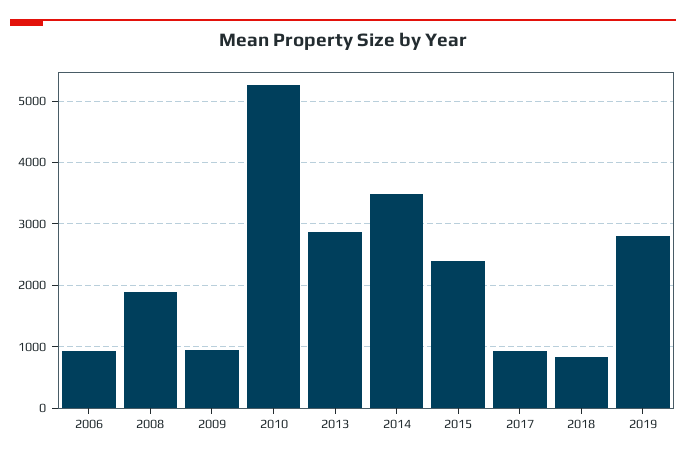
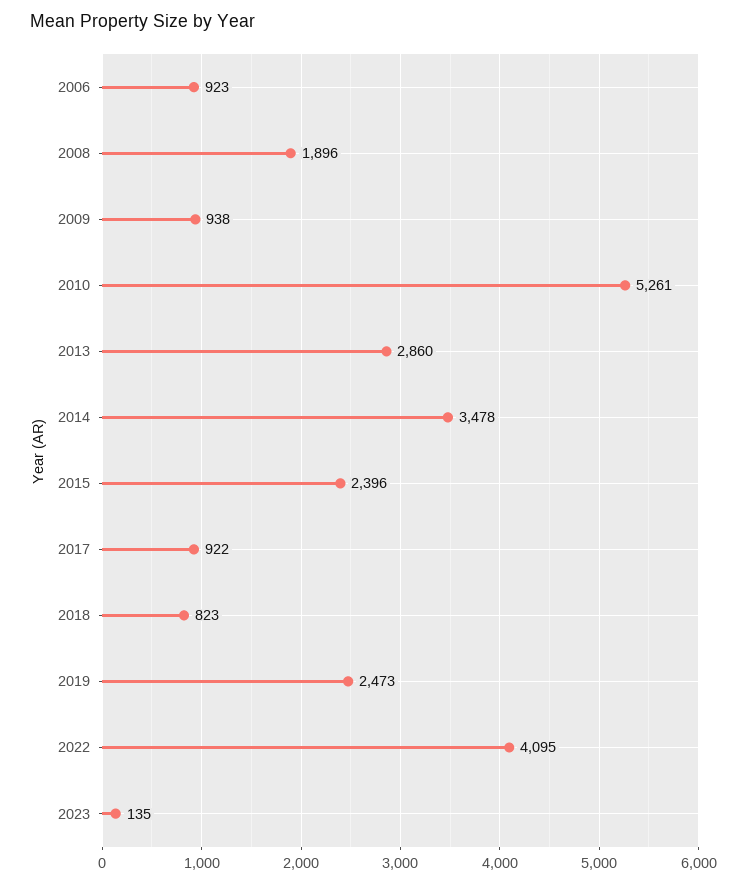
2019: 2800 -> 2473
2022: none -> 4095
2023: none -> 135

